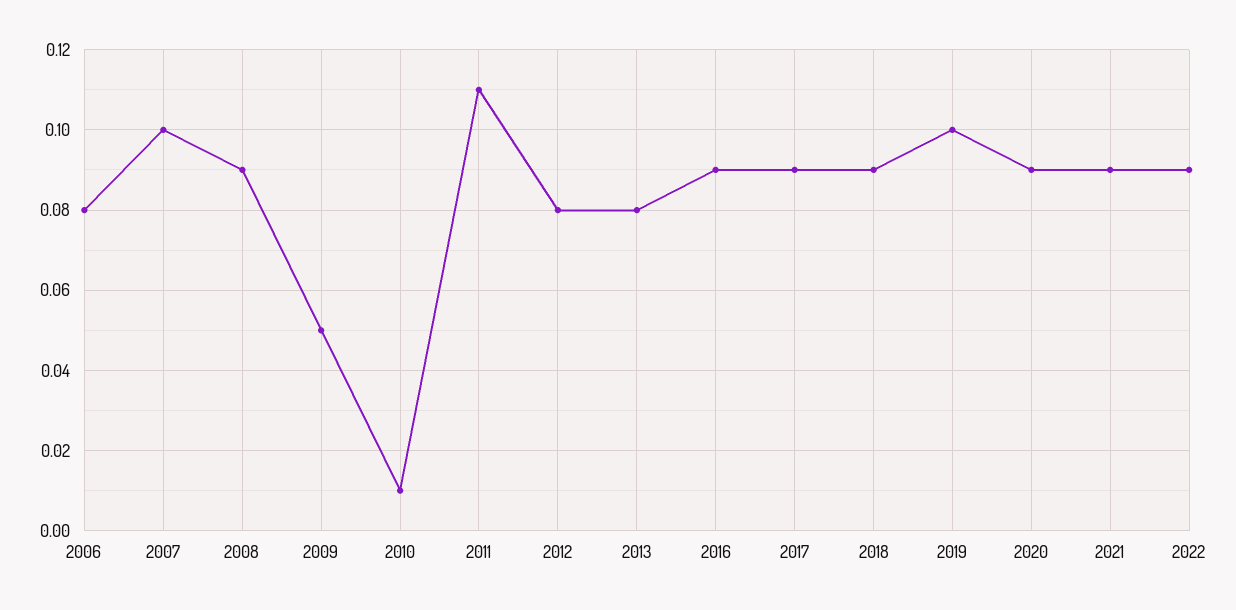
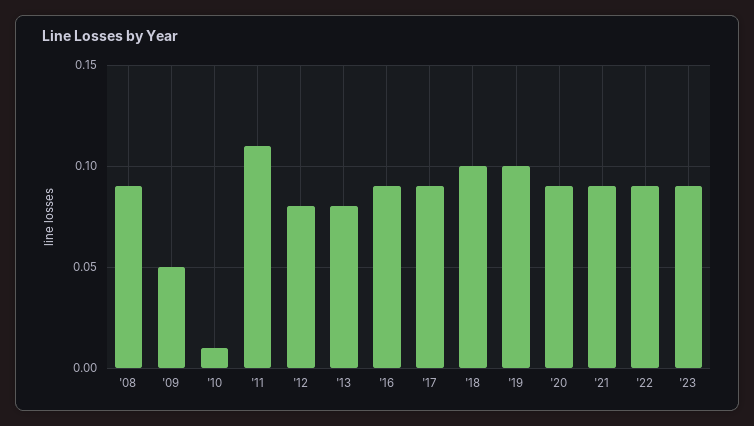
2006: 0.08 -> none
2007: 0.1 -> none
2018: 0.09 -> 0.1
'23: none -> 0.09

